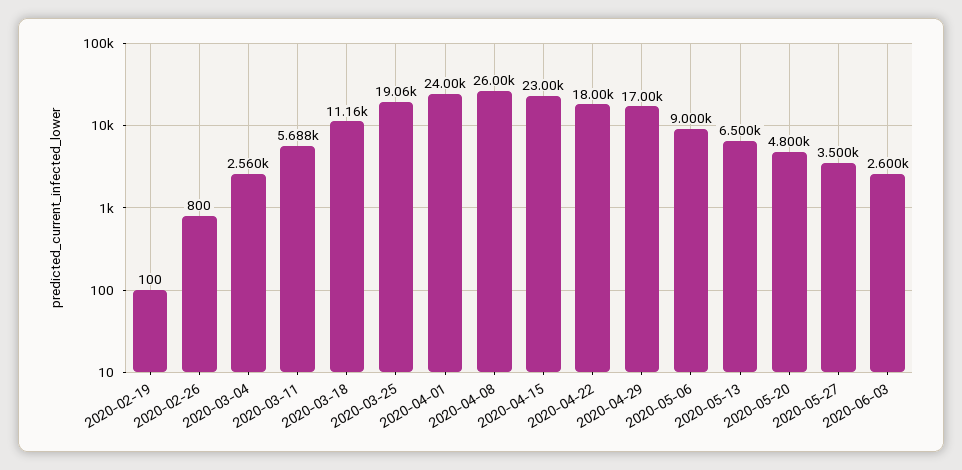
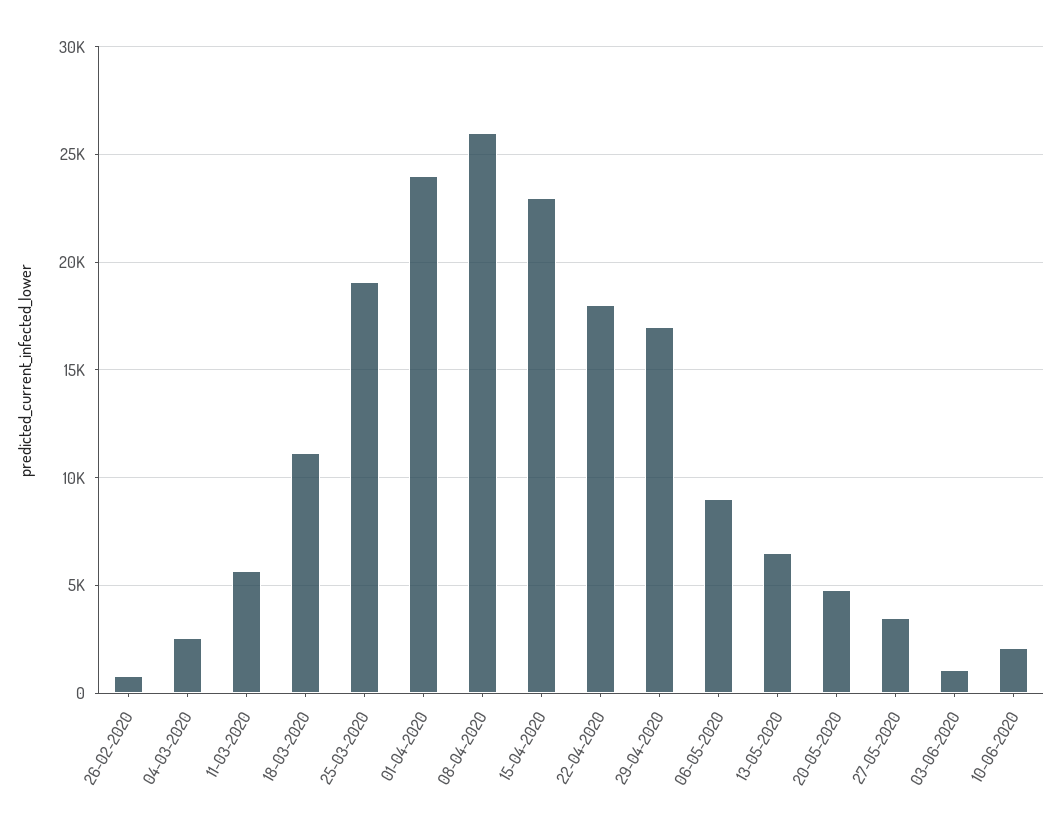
2020-02-19: 100 -> none
2020-06-03: 2600 -> 1000
10-06-2020: none -> 2000

